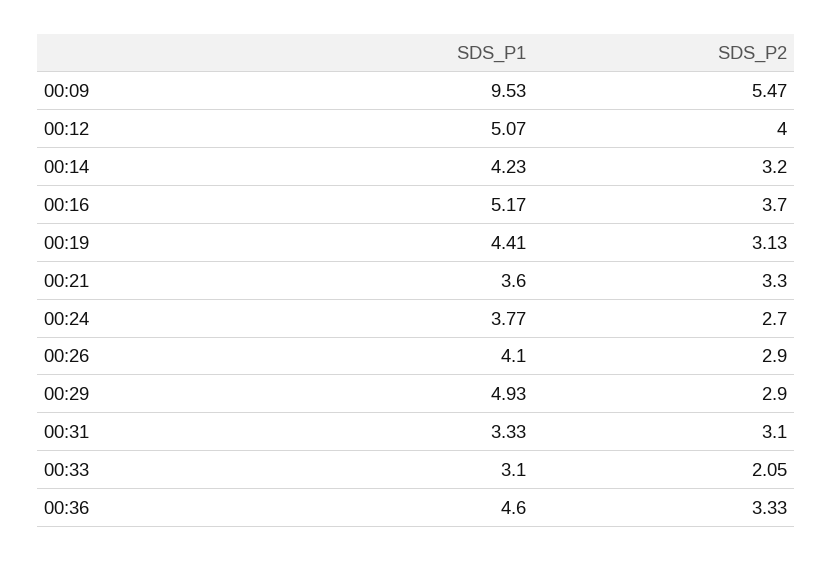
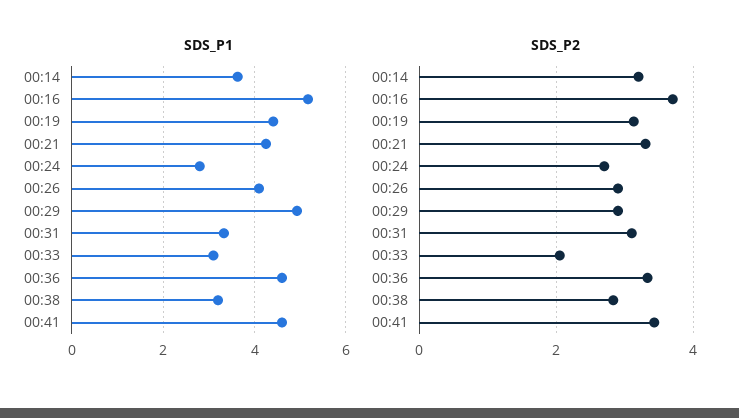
SDS_P1, 00:09: 9.53 -> none
SDS_P2, 00:09: 5.47 -> none
SDS_P1, 00:12: 5.07 -> none
SDS_P2, 00:12: 4 -> none
SDS_P1, 00:14: 4.23 -> 3.6
SDS_P1, 00:21: 3.6 -> 4.2
SDS_P1, 00:24: 3.77 -> 2.8
SDS_P1, 00:38: none -> 3.2
SDS_P1, 00:41: none -> 4.6
SDS_P2, 00:38: none -> 2.8
SDS_P2, 00:41: none -> 3.4

